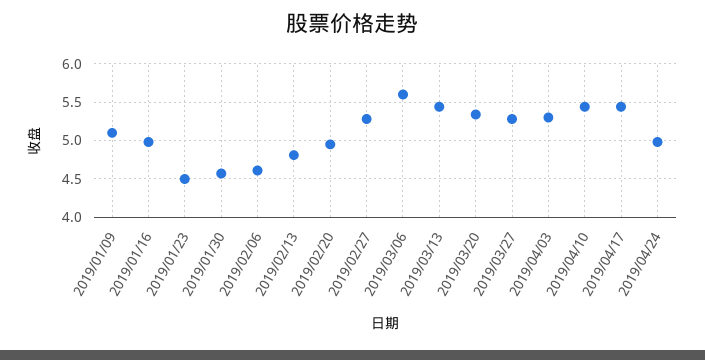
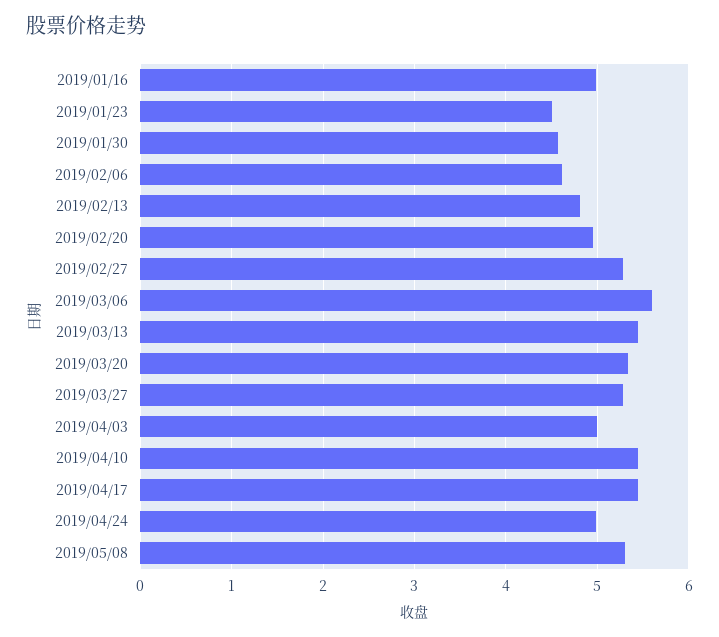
2019/01/09: 5.1 -> none
2019/04/03: 5.3 -> 5
2019/05/08: none -> 5.3

